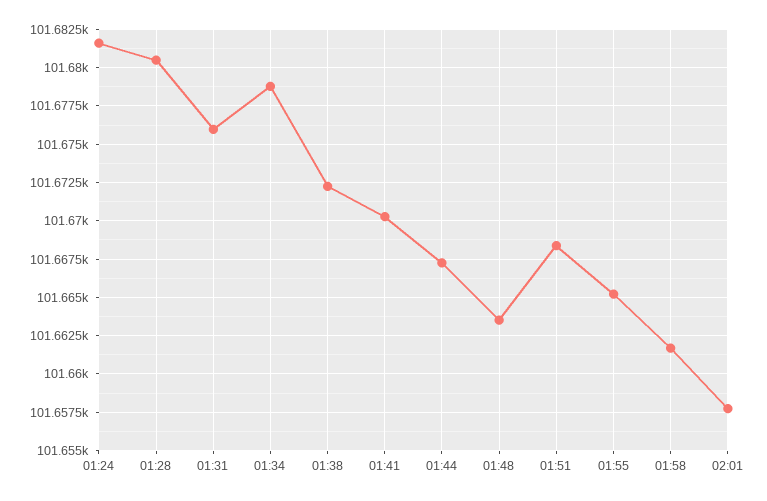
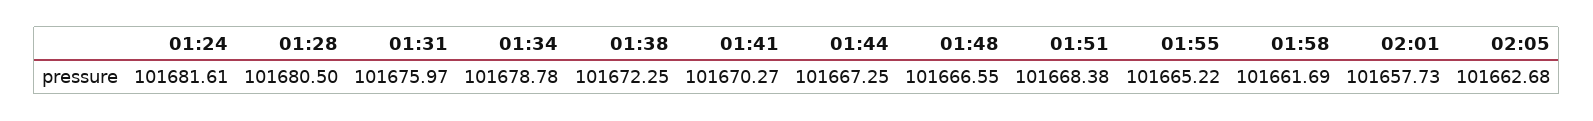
01:48: 101663.5 -> 101666.55
02:05: none -> 101662.68

